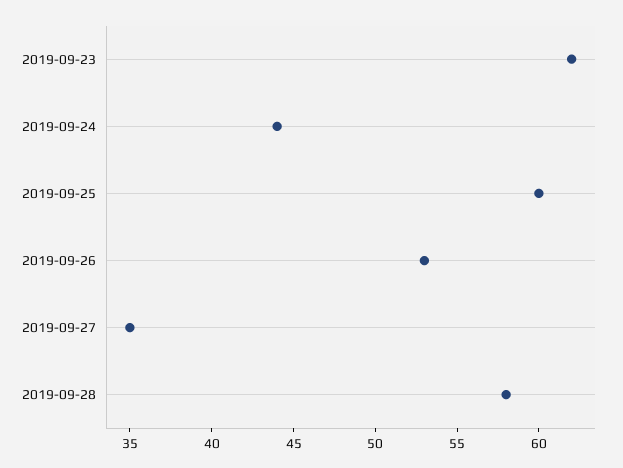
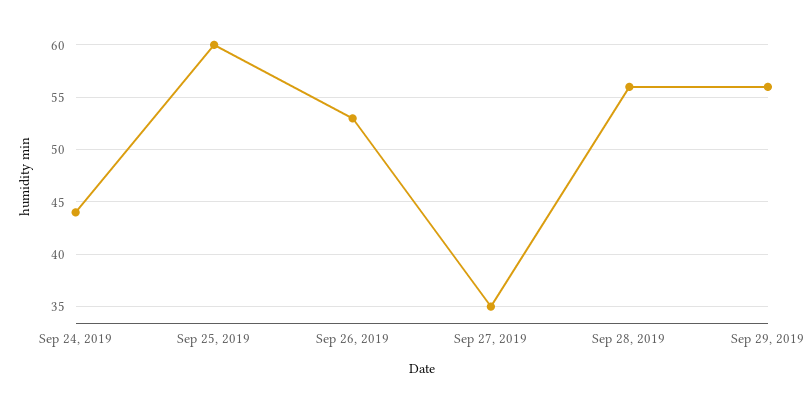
2019-09-23: 62 -> none
2019-09-28: 58 -> 56
Sep 29, 2019: none -> 56

